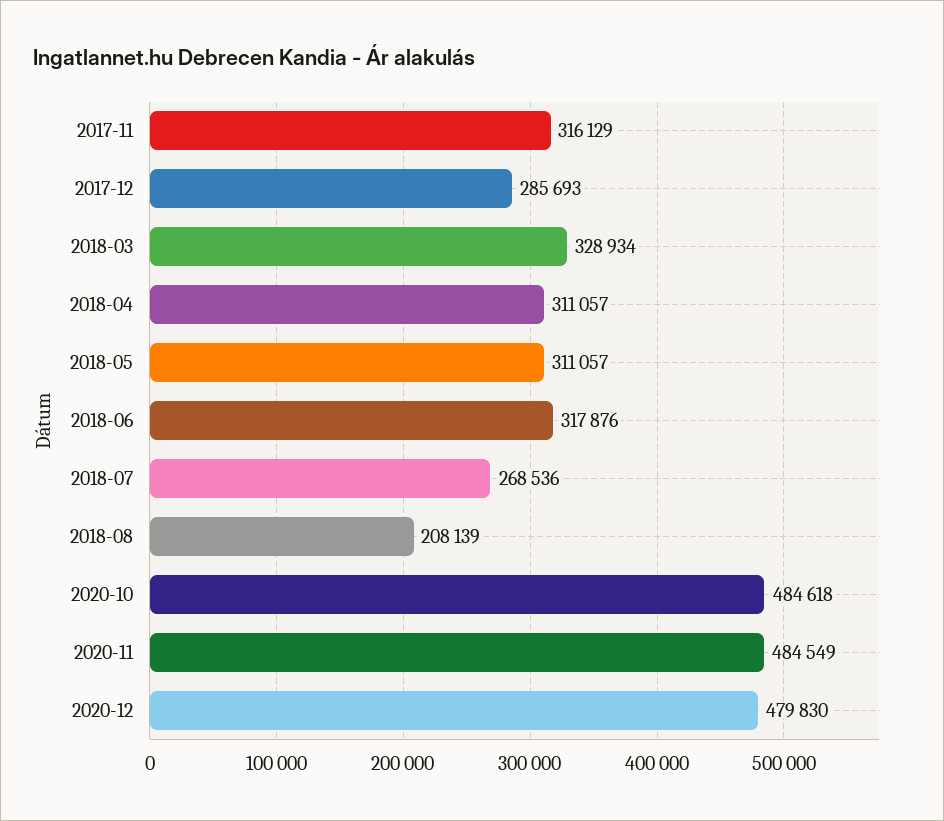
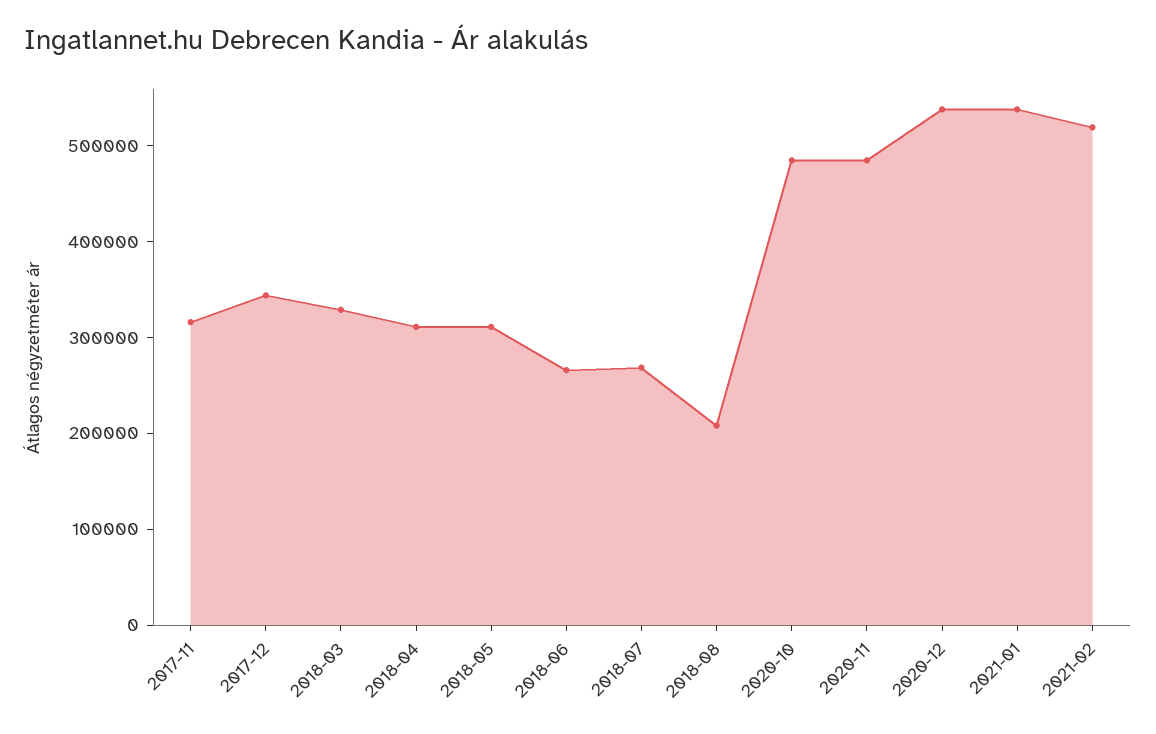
2017-12: 285693 -> 340000
2018-06: 317876 -> 260000
2020-12: 479830 -> 540000
2021-01: none -> 540000
2021-02: none -> 520000

